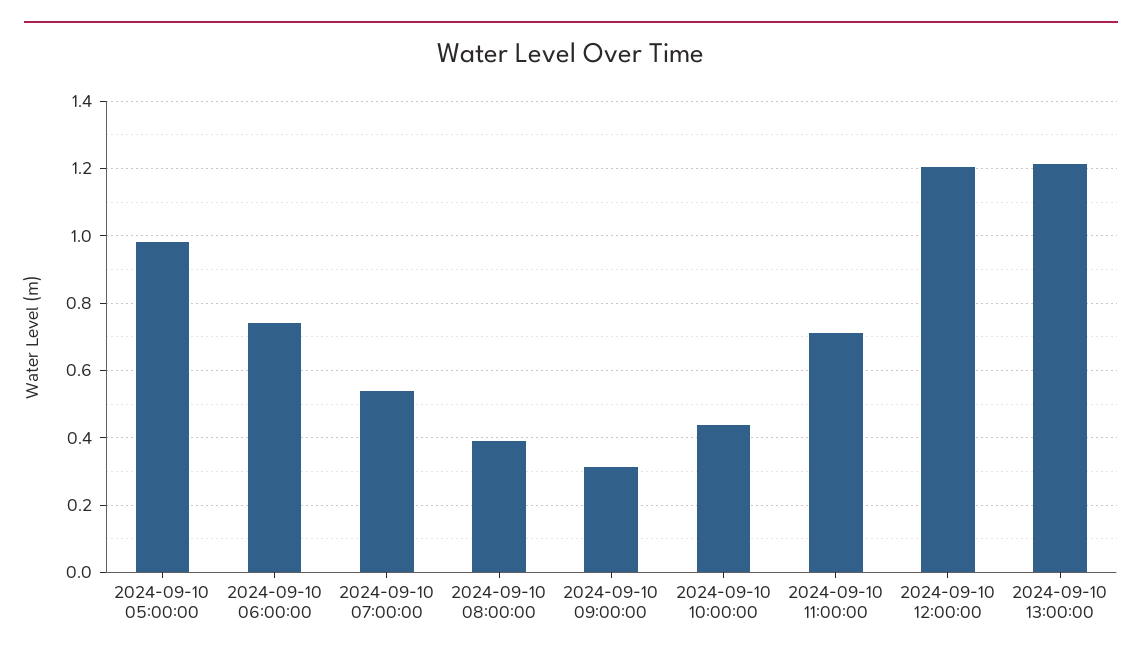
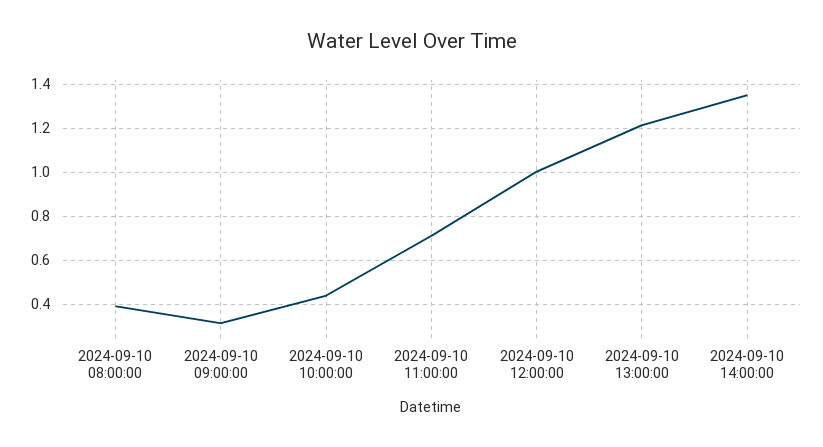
2024-09-10 05:00:00: 0.98 -> none
2024-09-10 06:00:00: 0.74 -> none
2024-09-10 07:00:00: 0.54 -> none
2024-09-10 12:00:00: 1.2 -> 1
2024-09-10 14:00:00: none -> 1.35

